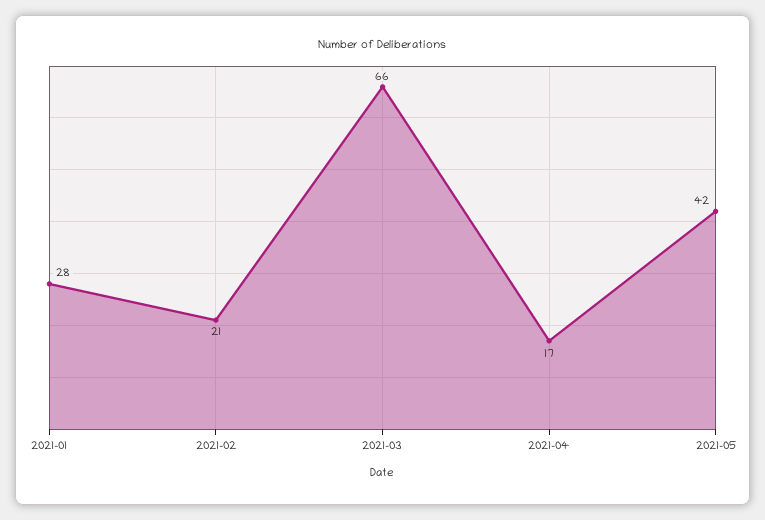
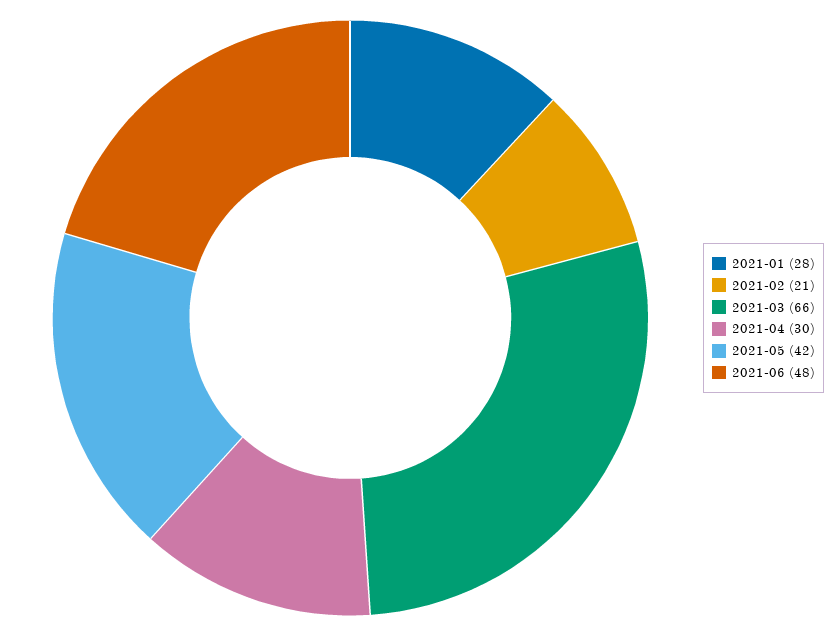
2021-04: 17 -> 30
2021-06: none -> 48

